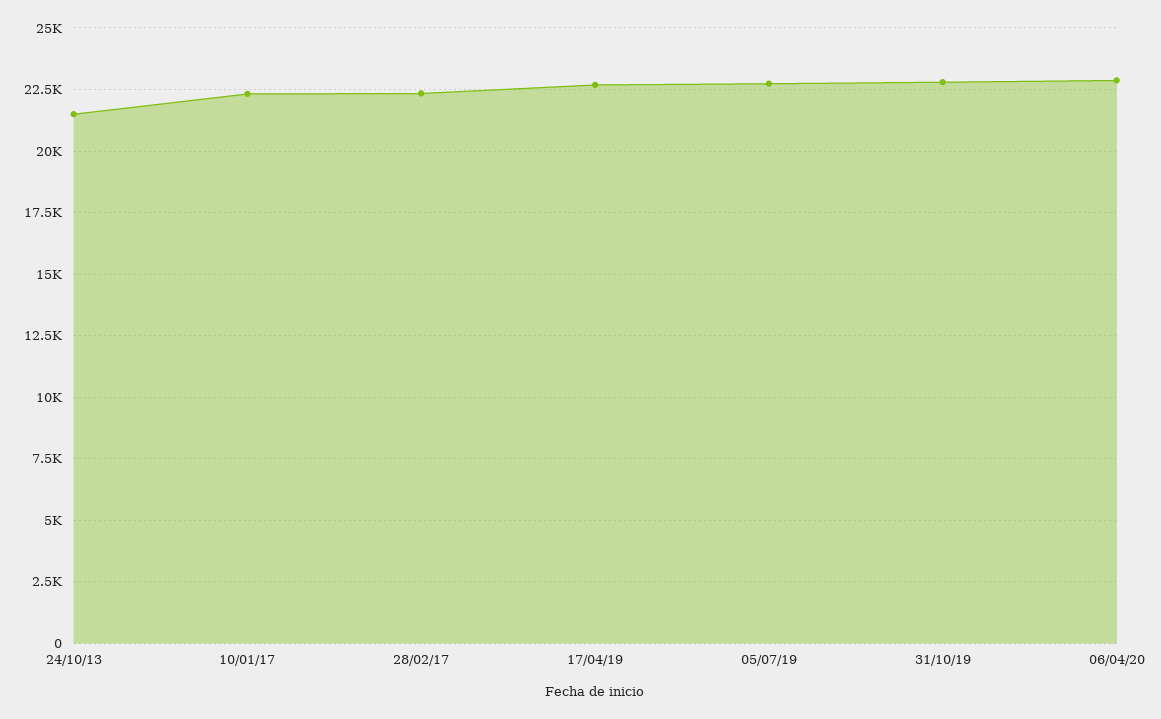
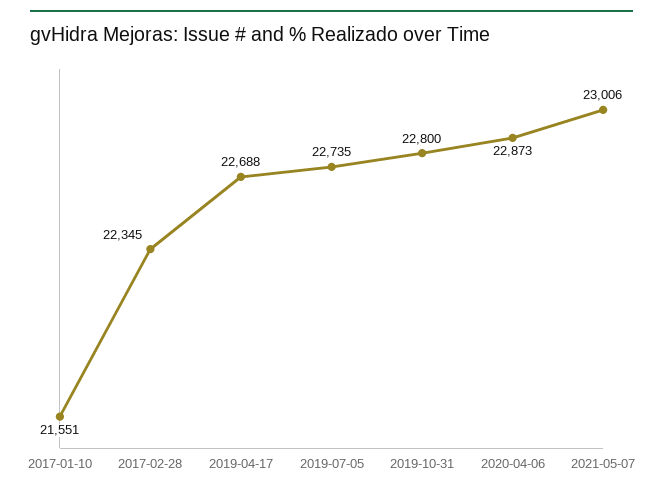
24/10/13: 21500 -> none
10/01/17: 22250 -> 21551
2021-05-07: none -> 23006

